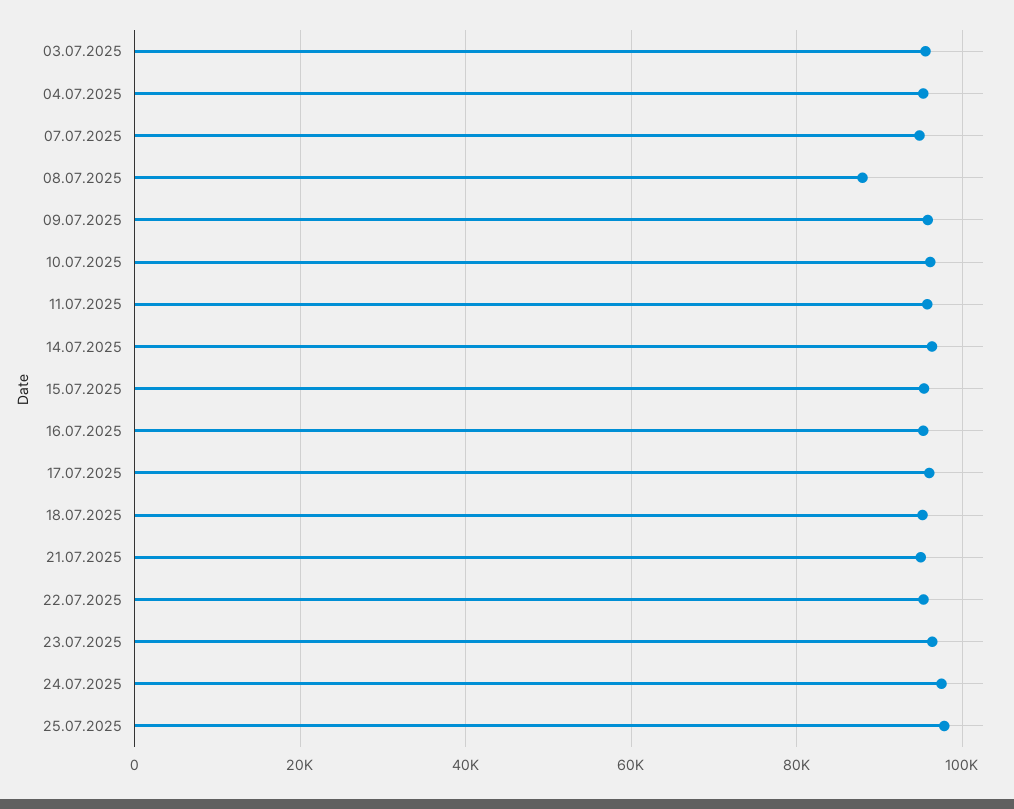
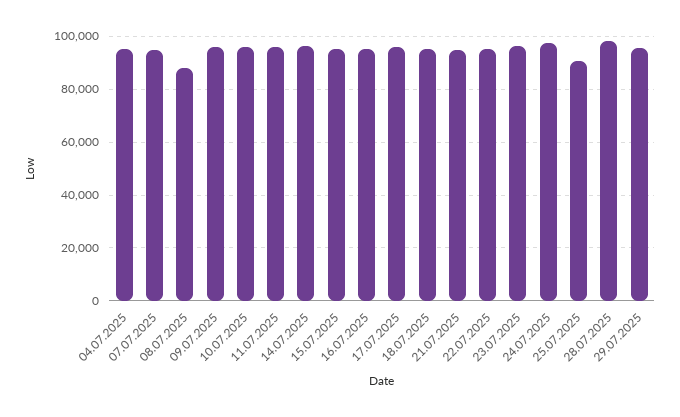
03.07.2025: 96000 -> none
25.07.2025: 98000 -> 90000
28.07.2025: none -> 97500
29.07.2025: none -> 95000

